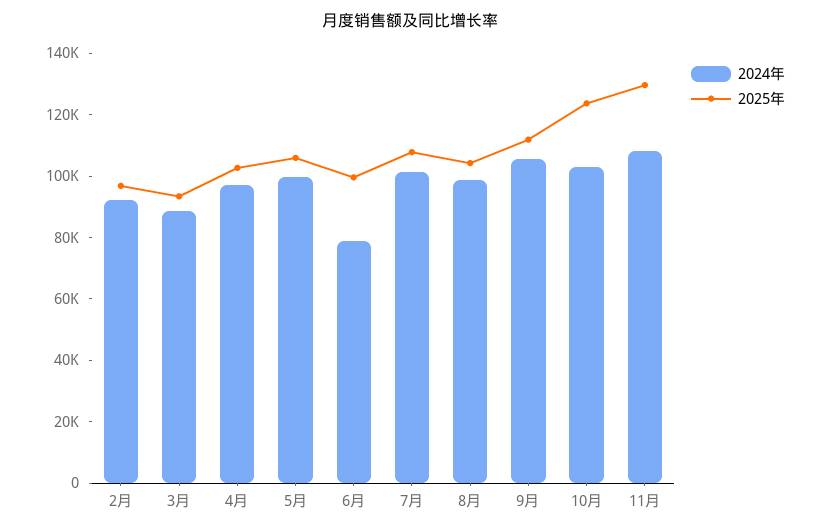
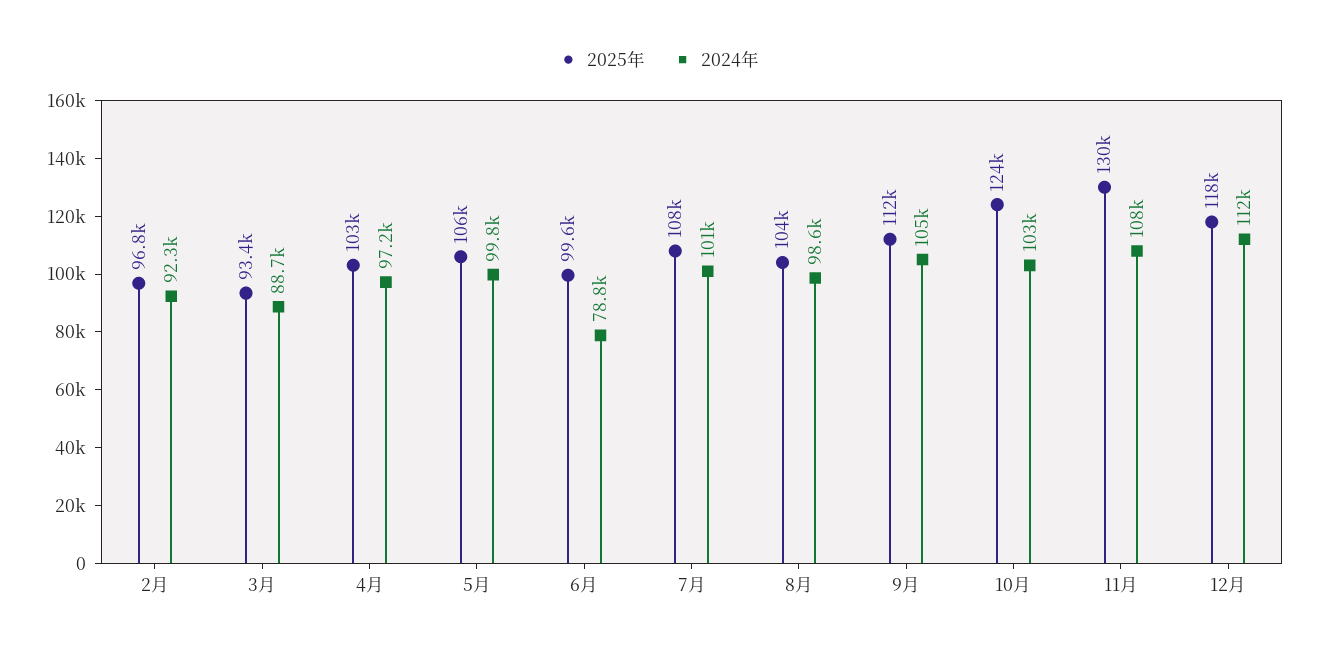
2025年, 12月: none -> 118000
2024年, 12月: none -> 112000

